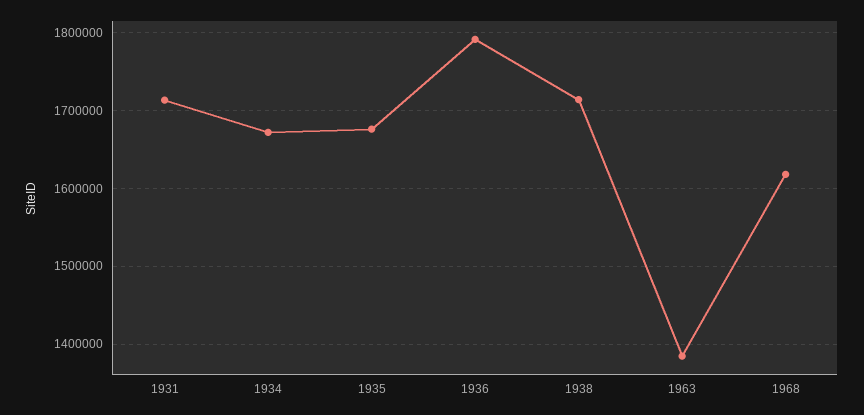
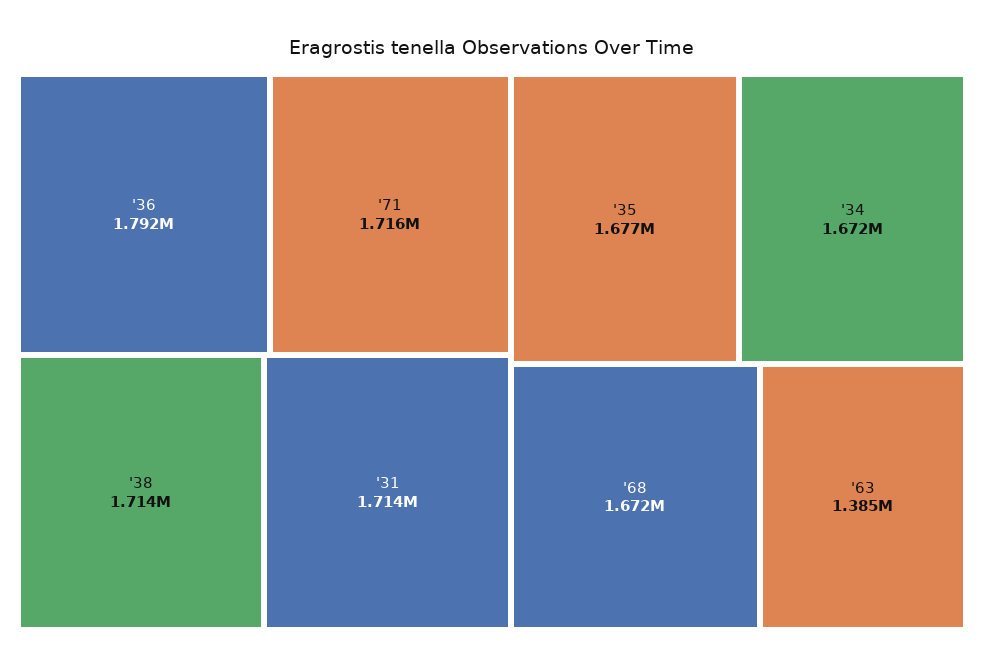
1968: 1620000 -> 1672000
'71: none -> 1716000

